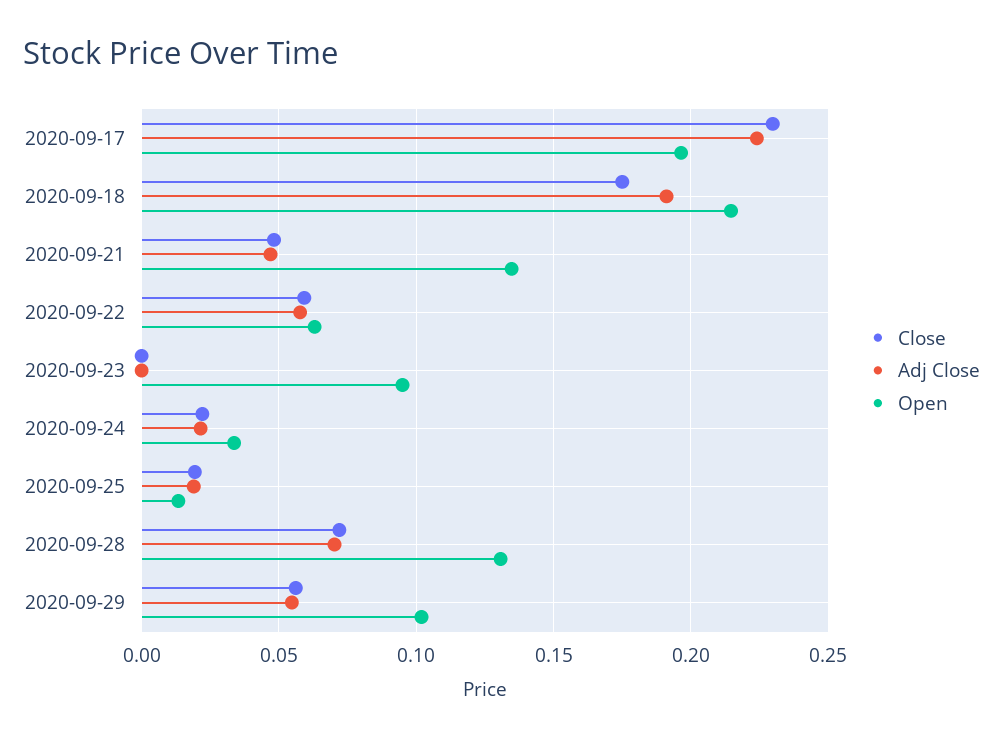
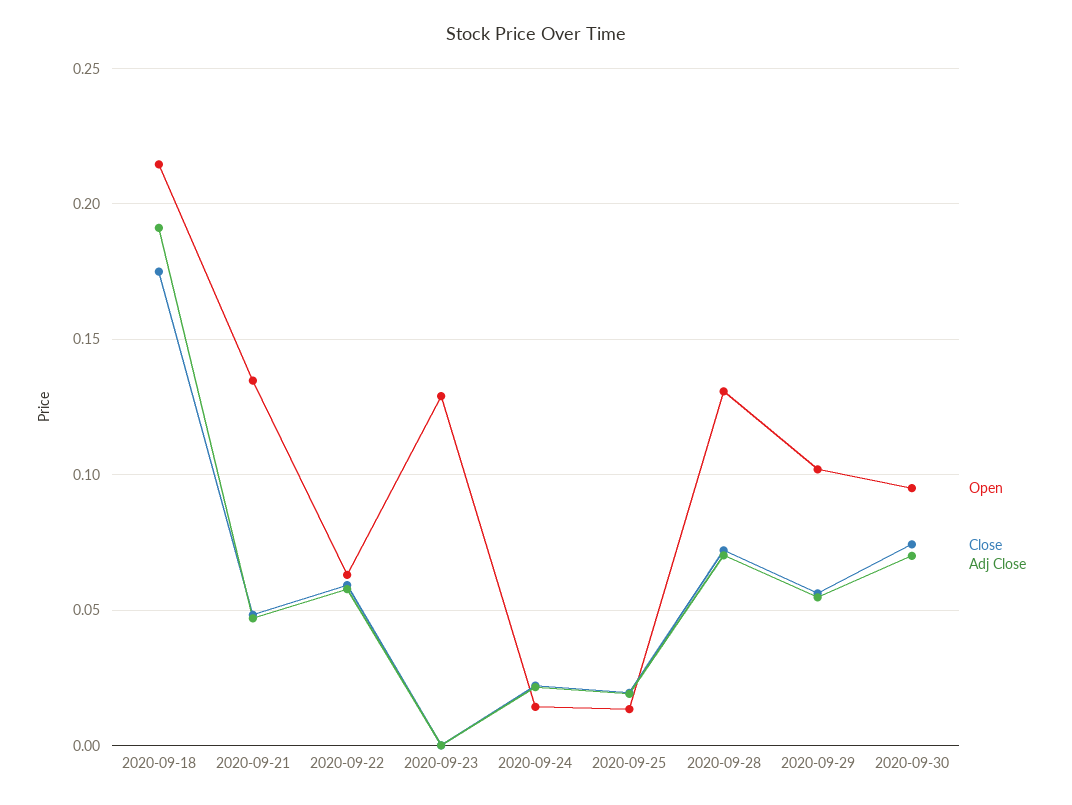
Close, 2020-09-17: 0.23 -> none
Adj Close, 2020-09-17: 0.225 -> none
Open, 2020-09-17: 0.195 -> none
Open, 2020-09-23: 0.095 -> 0.13
Open, 2020-09-24: 0.035 -> 0.015
Open, 2020-09-30: none -> 0.095
Close, 2020-09-30: none -> 0.075
Adj Close, 2020-09-30: none -> 0.07

